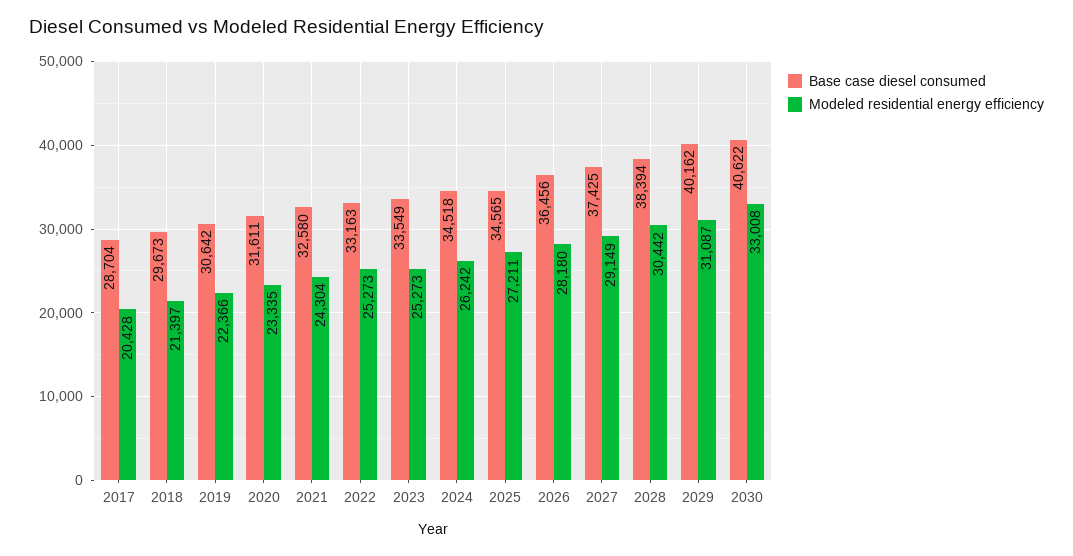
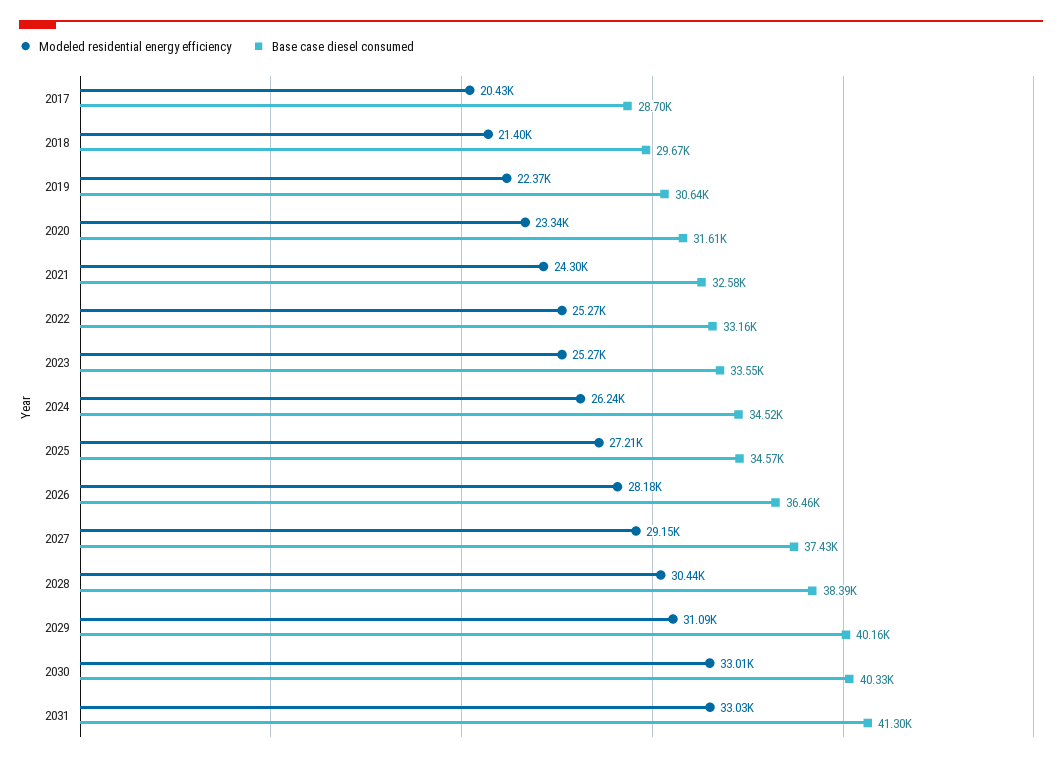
Base case diesel consumed, 2030: 40622 -> 40330
Modeled residential energy efficiency, 2031: none -> 33030
Base case diesel consumed, 2031: none -> 41300

